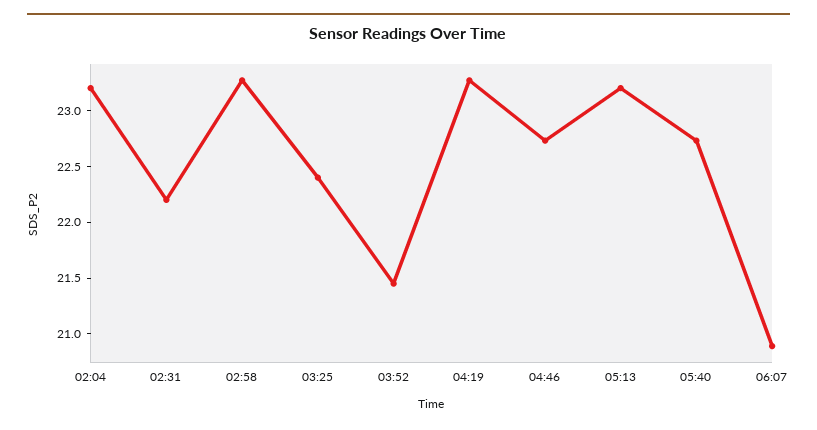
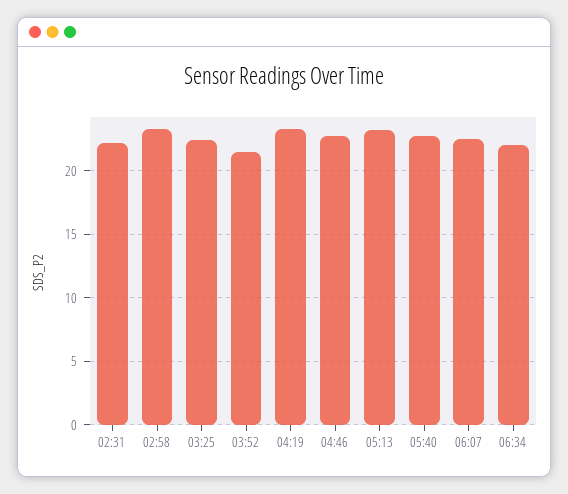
02:04: 23.2 -> none
06:07: 20.9 -> 22.5
06:34: none -> 22

